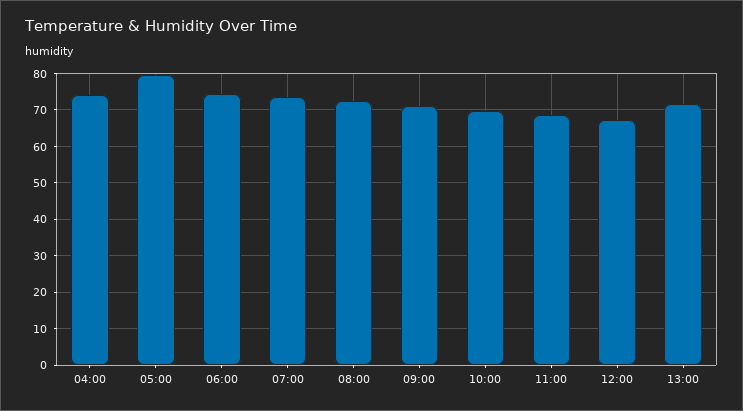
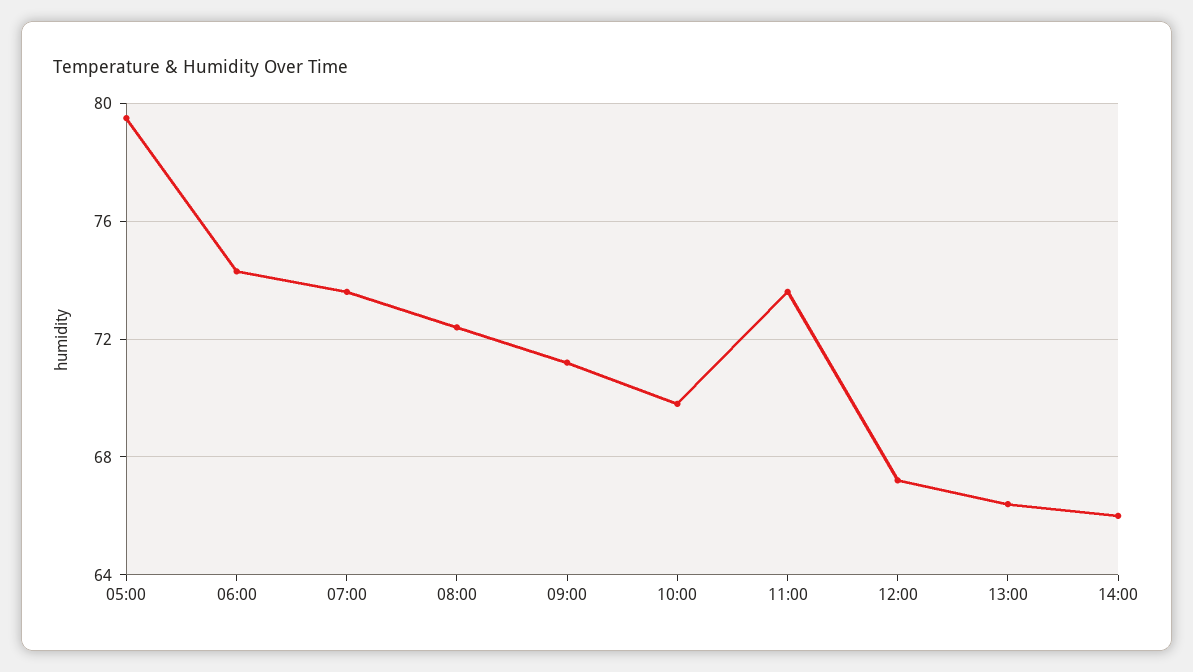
04:00: 74 -> none
11:00: 68 -> 73.5
13:00: 72 -> 66.5
14:00: none -> 66

